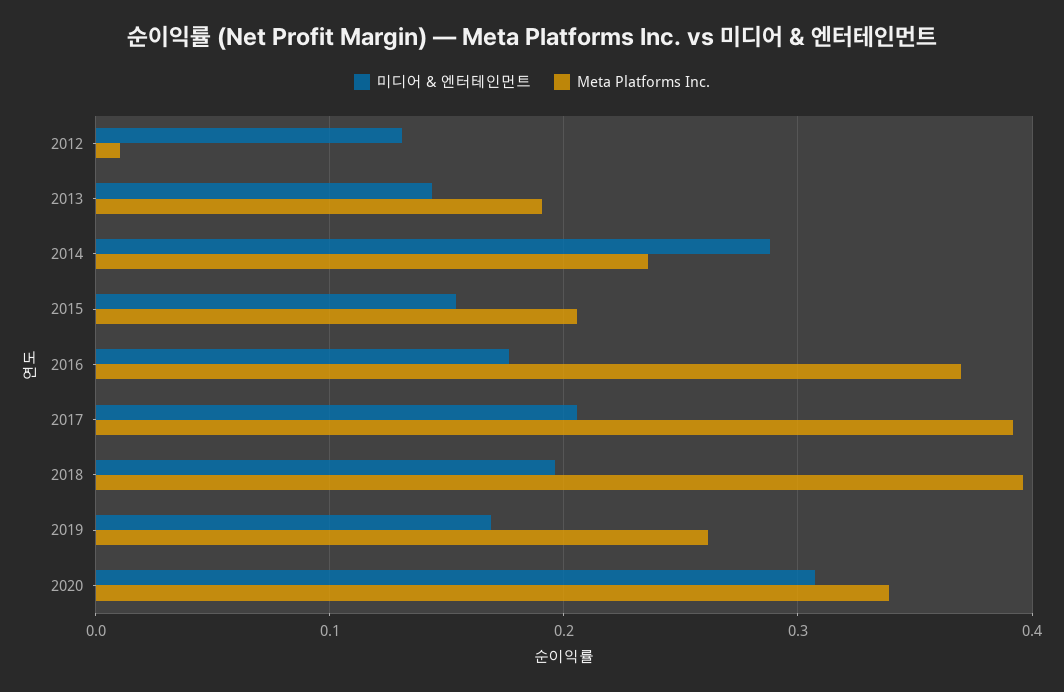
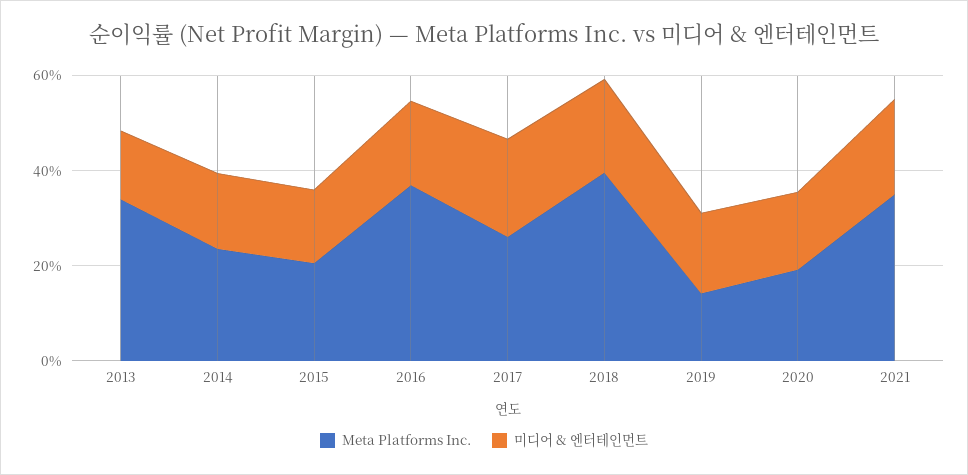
미디어 & 엔터테인먼트, 2012: 0.13 -> none
Meta Platforms Inc., 2012: 0.01 -> none
Meta Platforms Inc., 2013: 0.19 -> 0.35
미디어 & 엔터테인먼트, 2014: 0.29 -> 0.15
Meta Platforms Inc., 2017: 0.39 -> 0.25
Meta Platforms Inc., 2019: 0.26 -> 0.15
미디어 & 엔터테인먼트, 2020: 0.31 -> 0.15
Meta Platforms Inc., 2020: 0.34 -> 0.2
Meta Platforms Inc., 2021: none -> 0.35
미디어 & 엔터테인먼트, 2021: none -> 0.2

